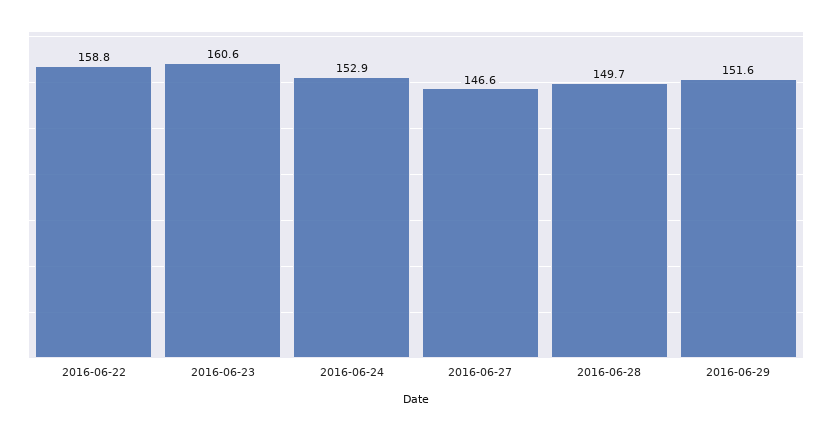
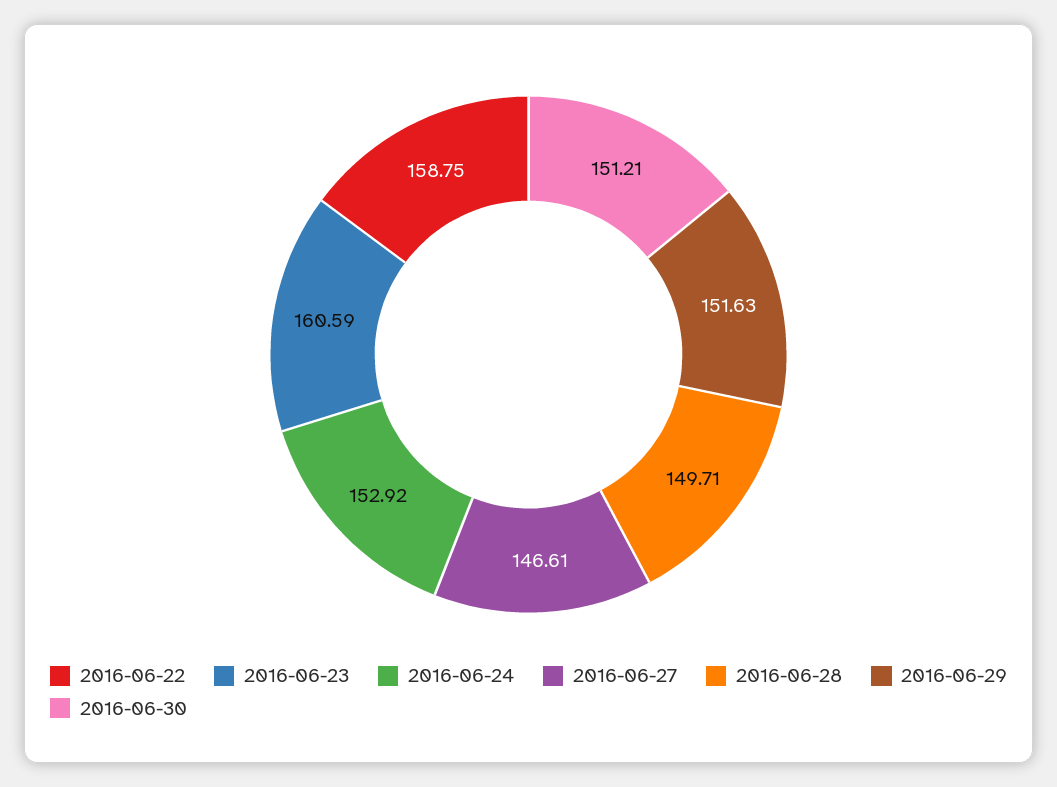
2016-06-30: none -> 151.21

